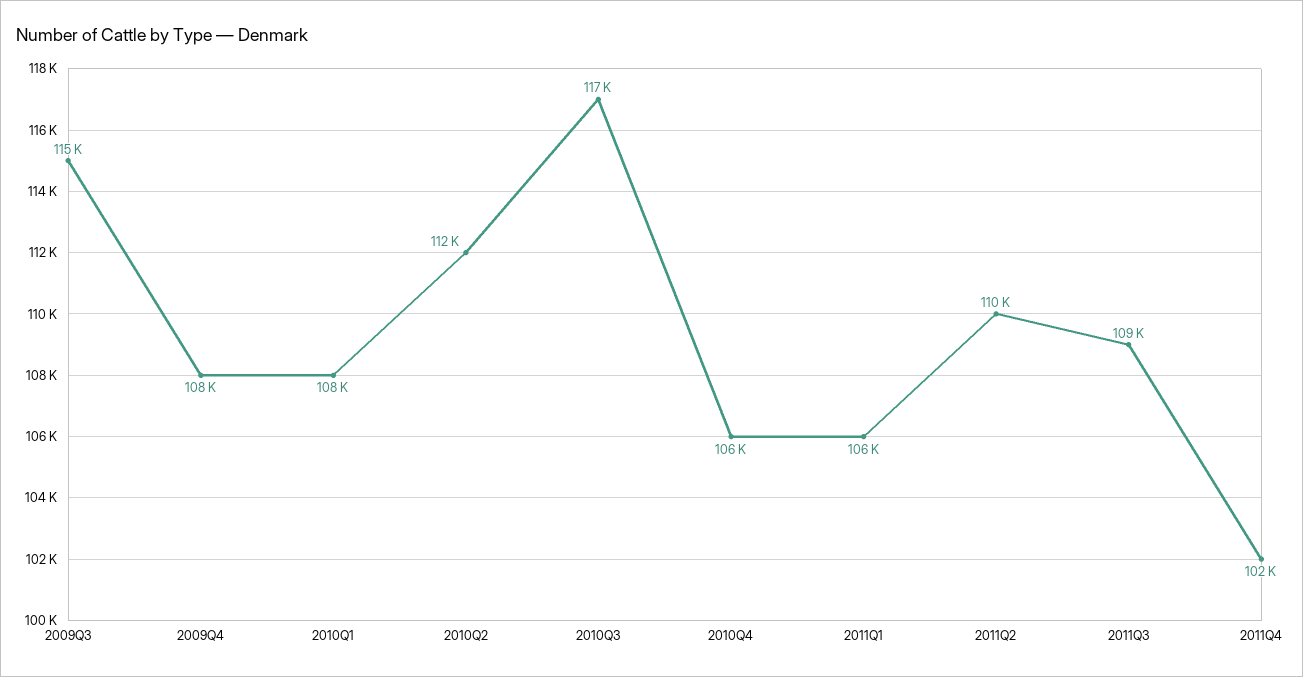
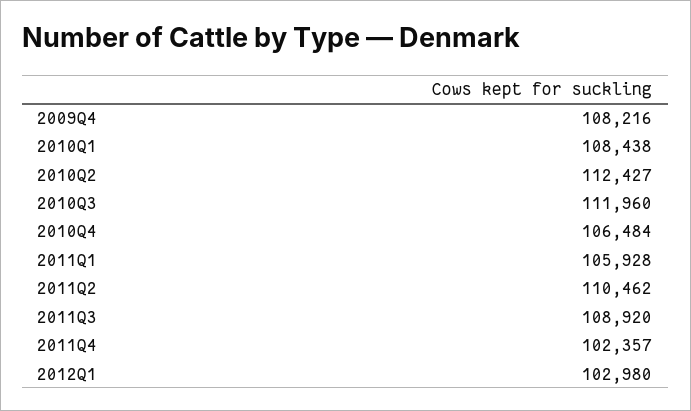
2009Q3: 115000 -> none
2010Q3: 117000 -> 111960
2012Q1: none -> 102980

